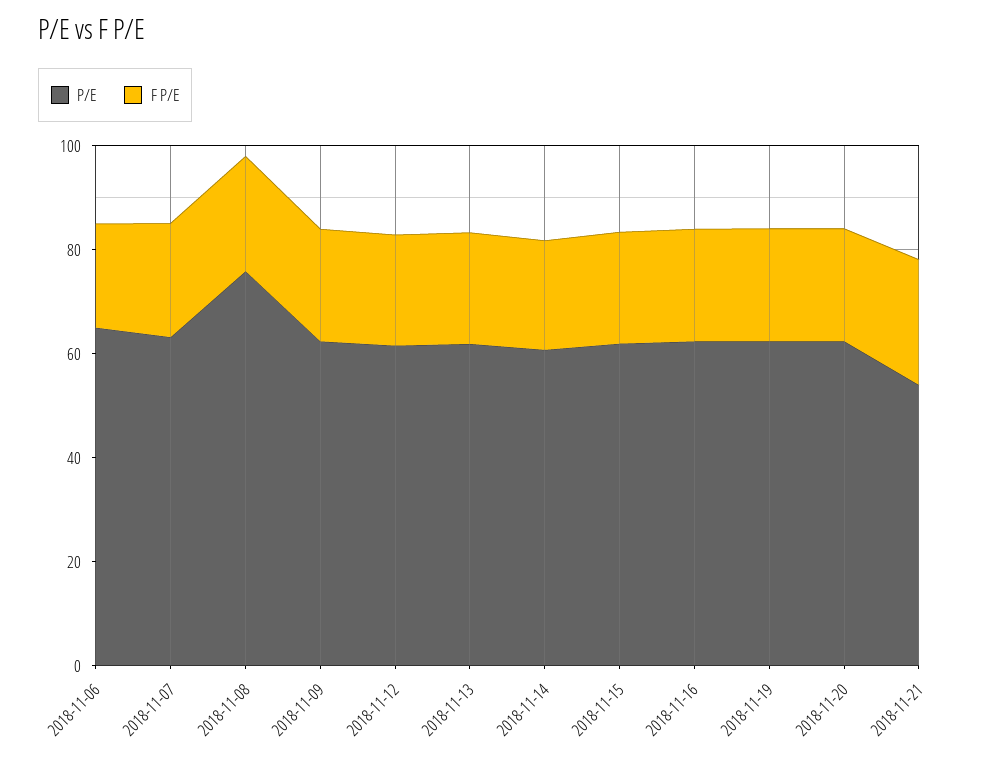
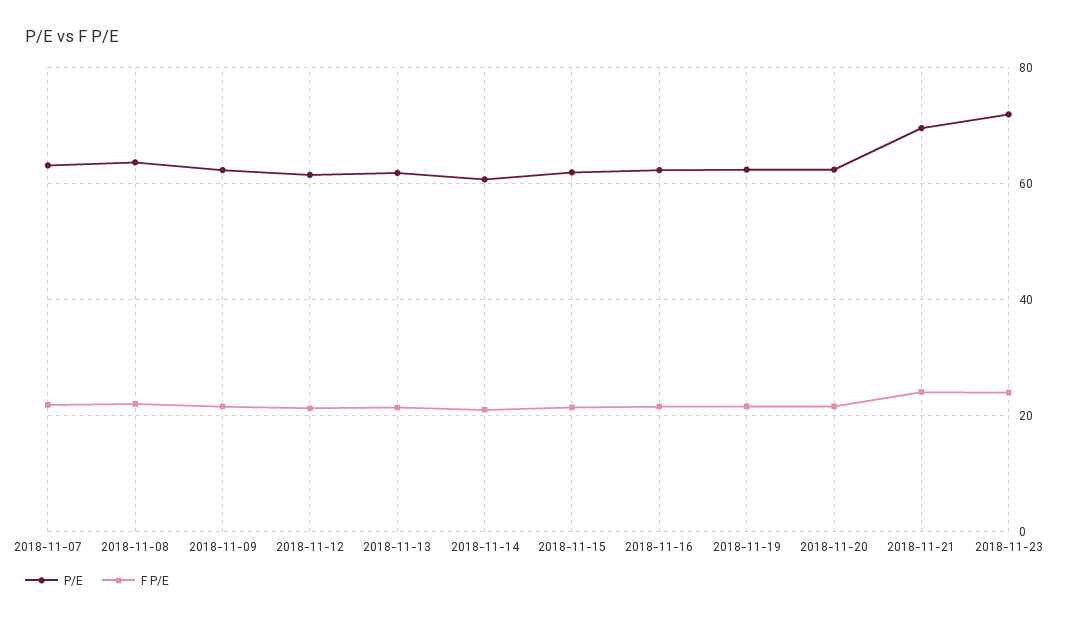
P/E, 2018-11-06: 65 -> none
F P/E, 2018-11-06: 20 -> none
P/E, 2018-11-08: 75 -> 64
P/E, 2018-11-21: 55 -> 70
P/E, 2018-11-23: none -> 72
F P/E, 2018-11-23: none -> 24

